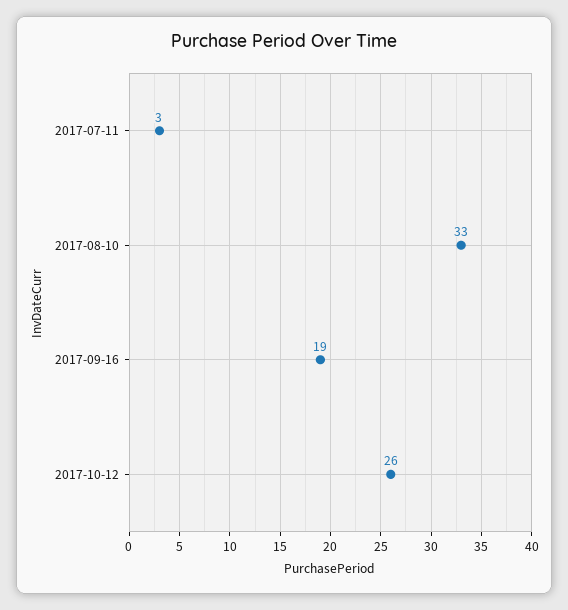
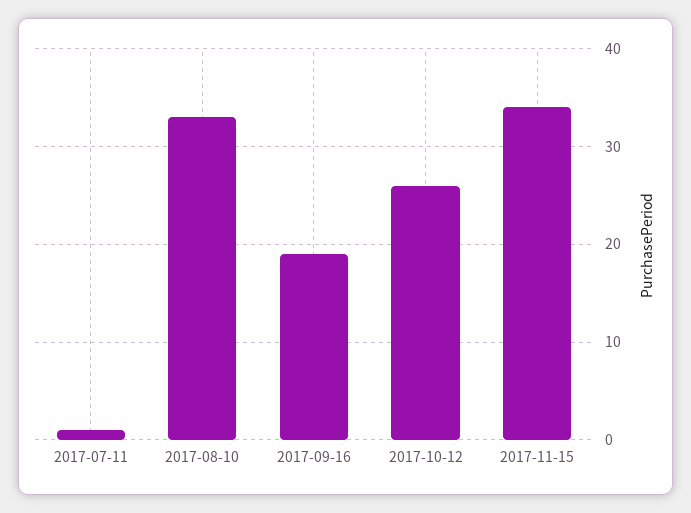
2017-07-11: 3 -> 1
2017-11-15: none -> 34

